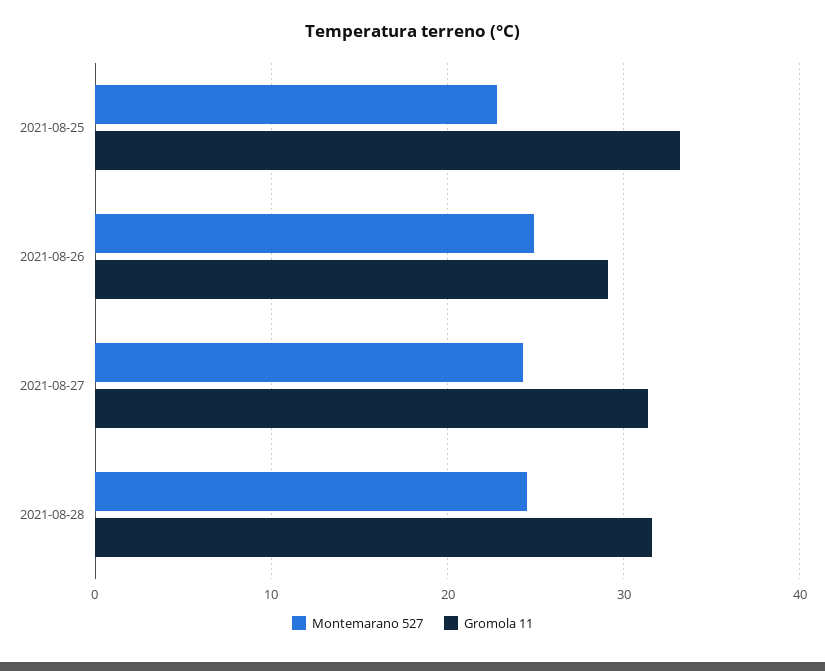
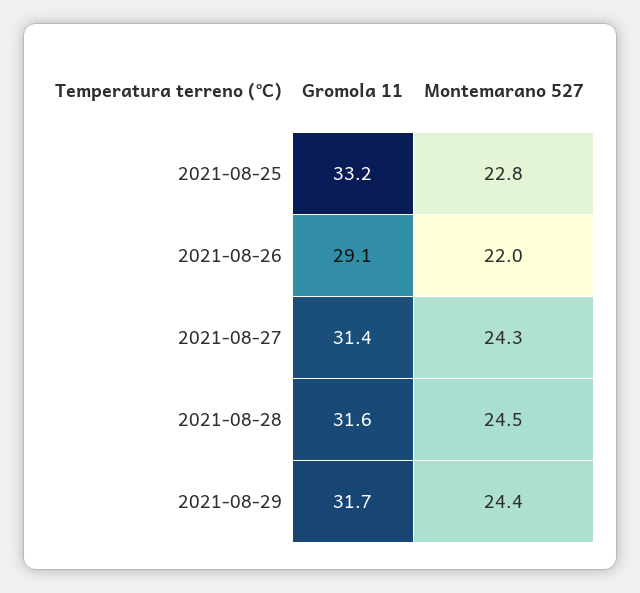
Montemarano 527, 2021-08-26: 25 -> 22
Gromola 11, 2021-08-29: none -> 31.7
Montemarano 527, 2021-08-29: none -> 24.4

